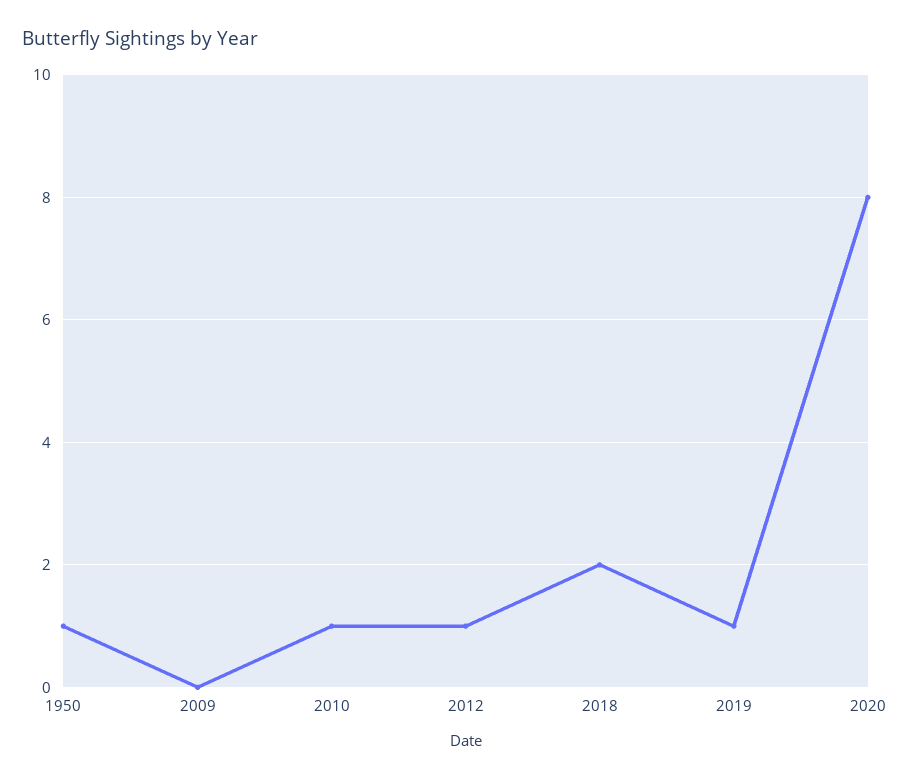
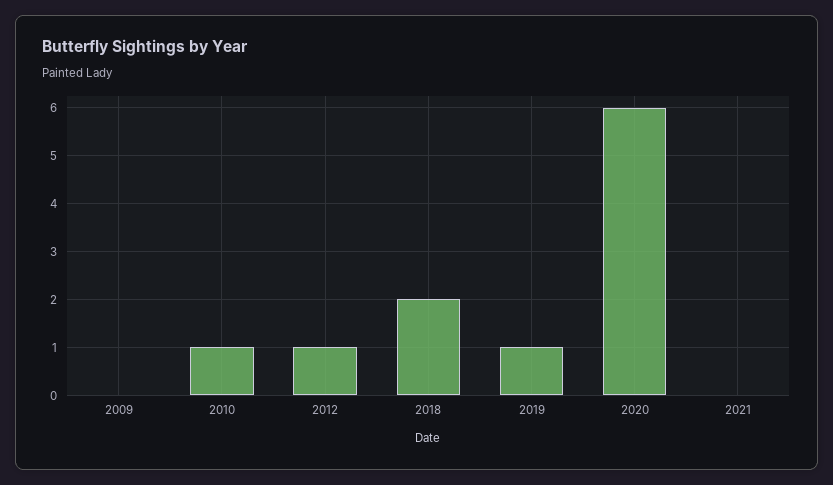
1950: 1 -> none
2020: 8 -> 6
2021: none -> 0

